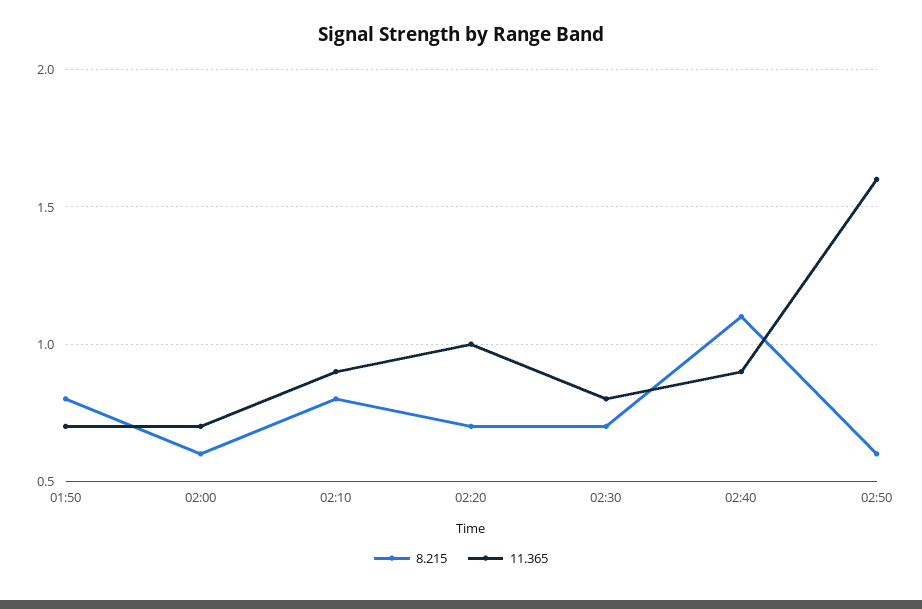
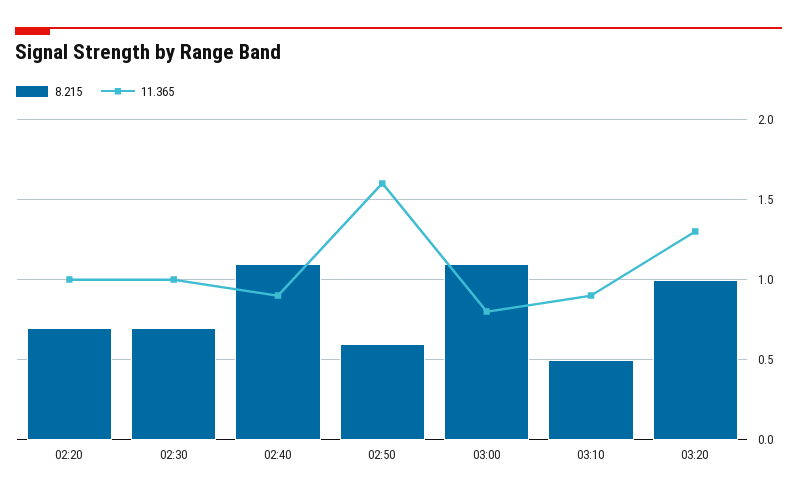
8.215, 01:50: 0.8 -> none
11.365, 01:50: 0.7 -> none
8.215, 02:00: 0.6 -> none
11.365, 02:00: 0.7 -> none
8.215, 02:10: 0.8 -> none
11.365, 02:10: 0.9 -> none
11.365, 02:30: 0.8 -> 1
8.215, 03:00: none -> 1.1
11.365, 03:00: none -> 0.8
8.215, 03:10: none -> 0.5
11.365, 03:10: none -> 0.9
8.215, 03:20: none -> 1
11.365, 03:20: none -> 1.3

